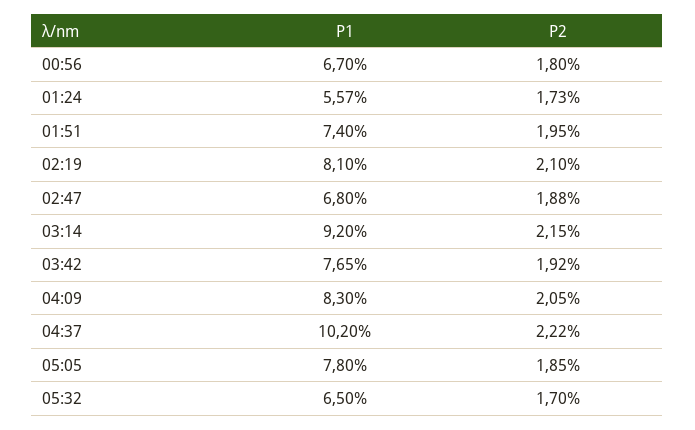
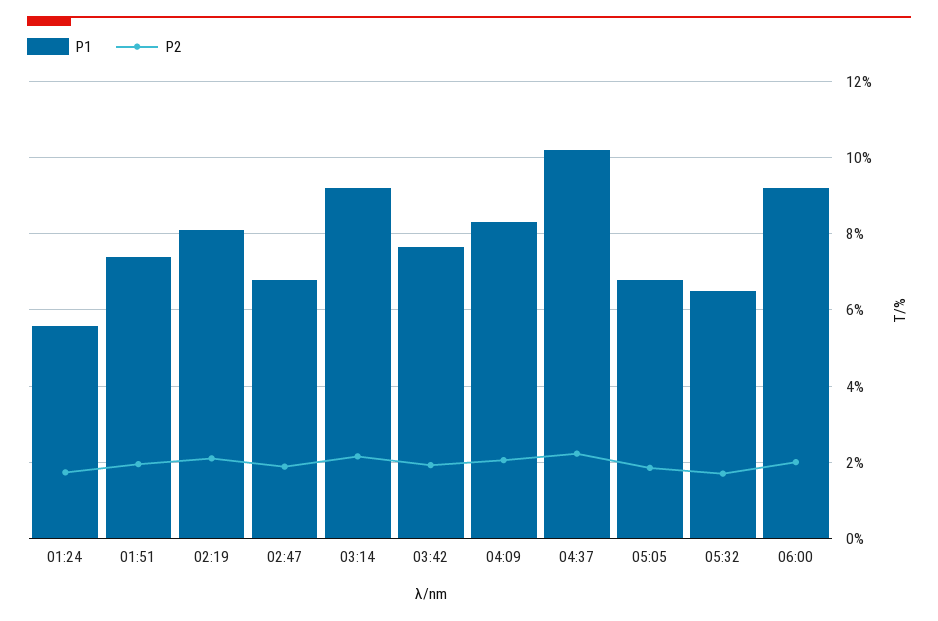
P1, 00:56: 6.7 -> none
P2, 00:56: 1.8 -> none
P1, 05:05: 7.8 -> 6.8
P1, 06:00: none -> 9.2
P2, 06:00: none -> 2

